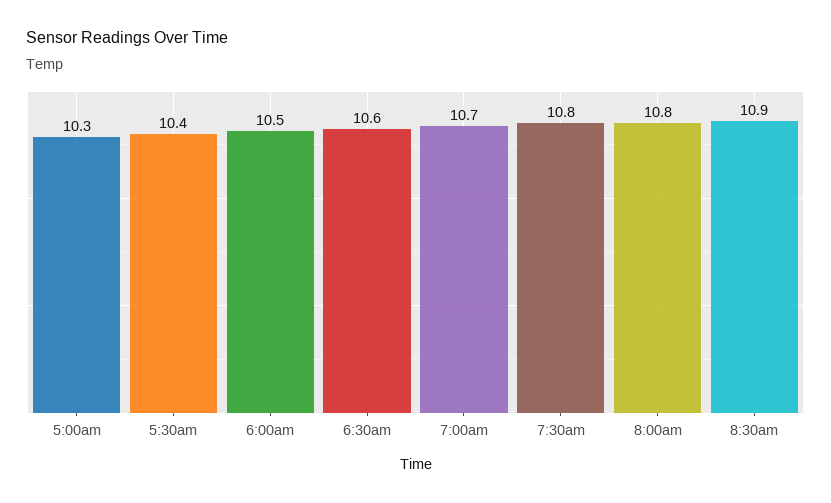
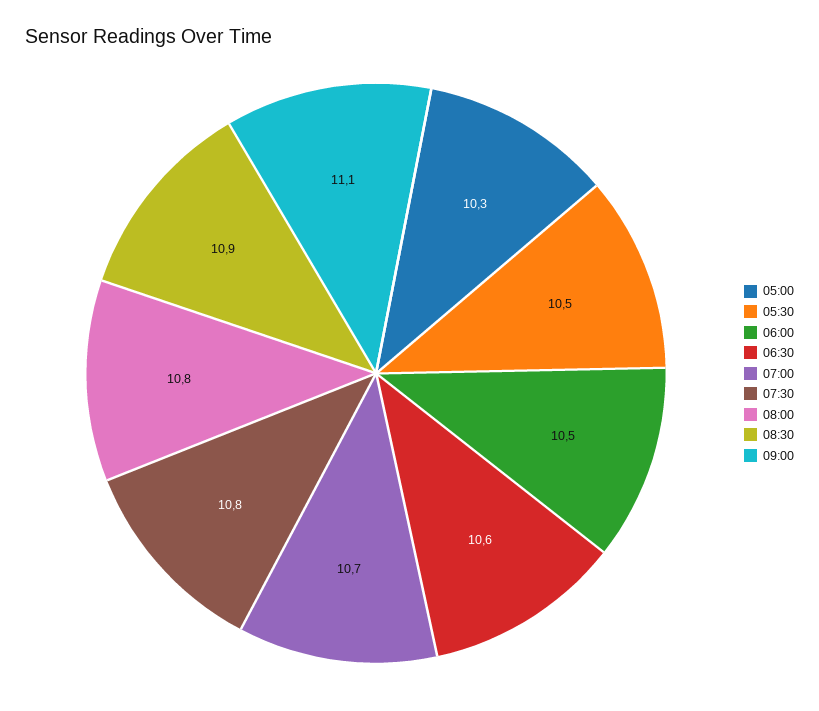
5:30am: 10.4 -> 10.5
09:00: none -> 11.1

